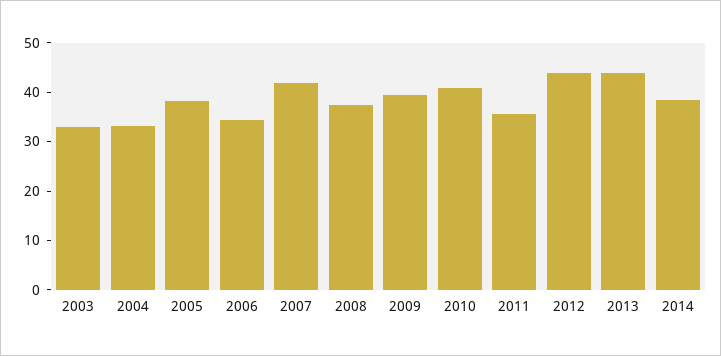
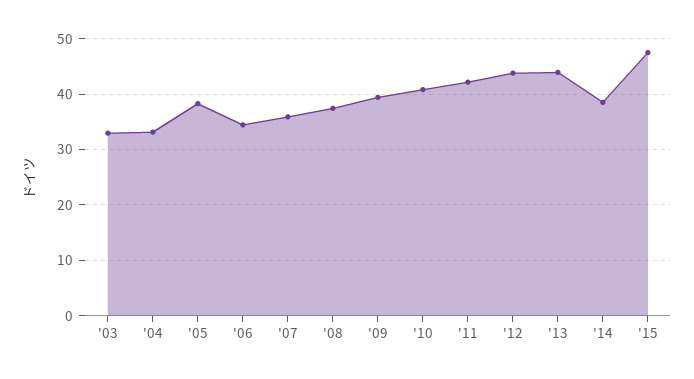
2007: 42 -> 36
2011: 36 -> 42
'15: none -> 48

